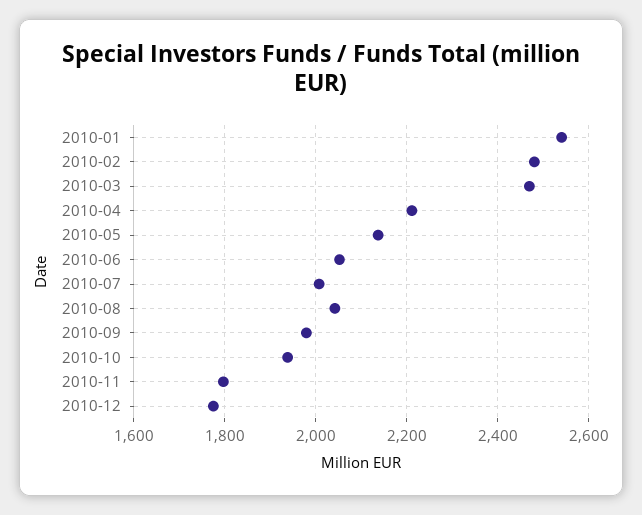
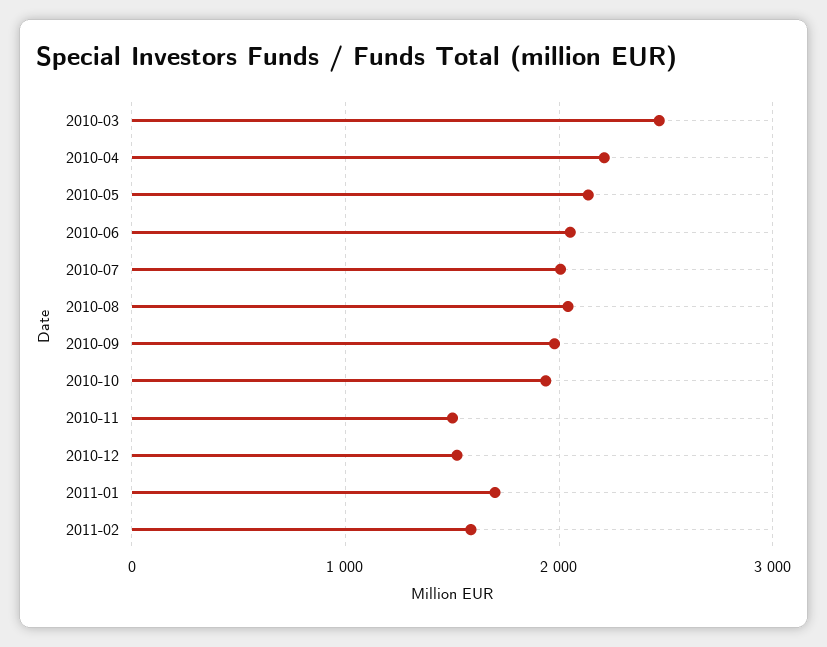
2010-01: 2540 -> none
2010-02: 2480 -> none
2010-11: 1800 -> 1500
2010-12: 1780 -> 1500
2011-01: none -> 1700
2011-02: none -> 1600

